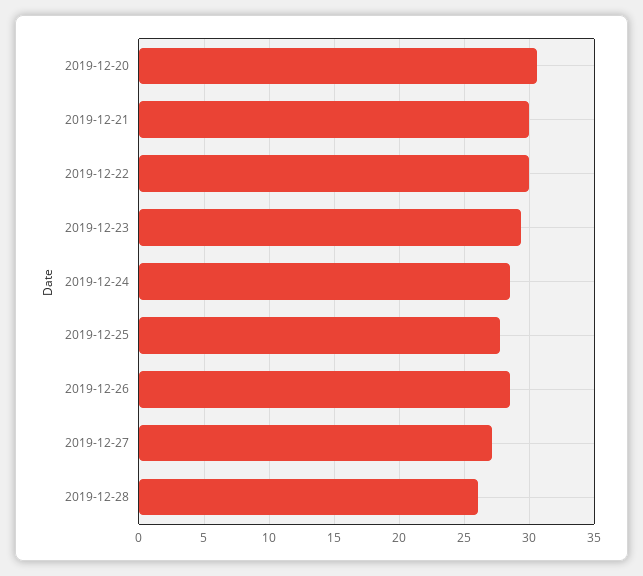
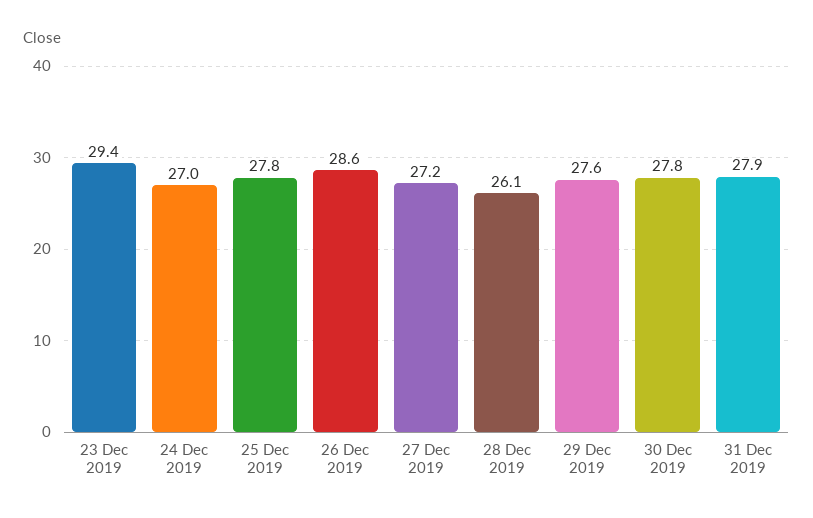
2019-12-20: 30.5 -> none
2019-12-21: 30 -> none
2019-12-22: 30 -> none
2019-12-24: 28.5 -> 27
29 Dec 2019: none -> 27.6
30 Dec 2019: none -> 27.8
31 Dec 2019: none -> 27.9

